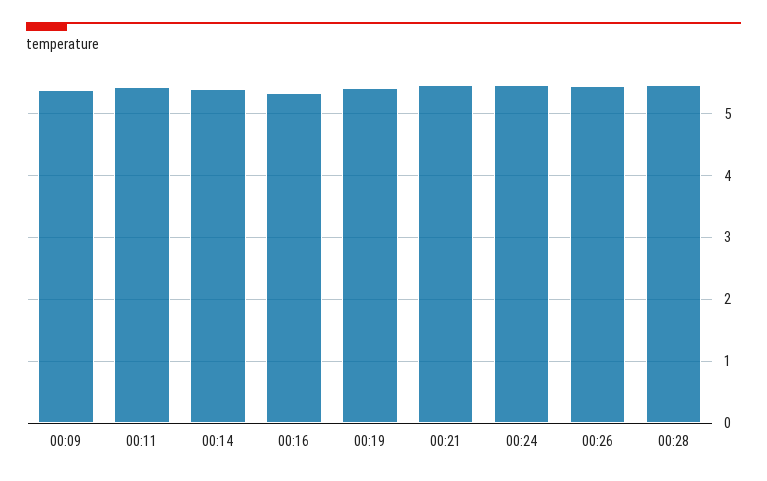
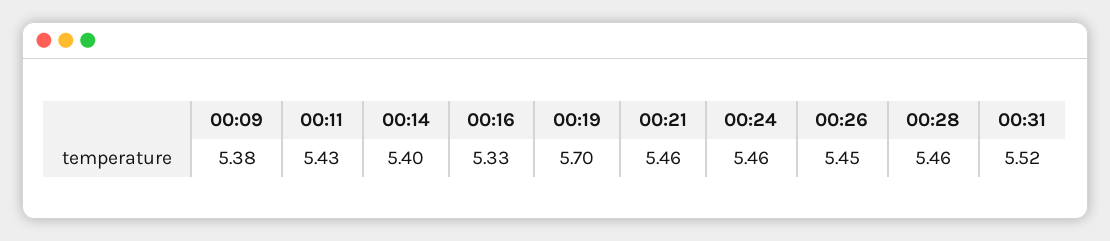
00:19: 5.4 -> 5.7
00:31: none -> 5.52

